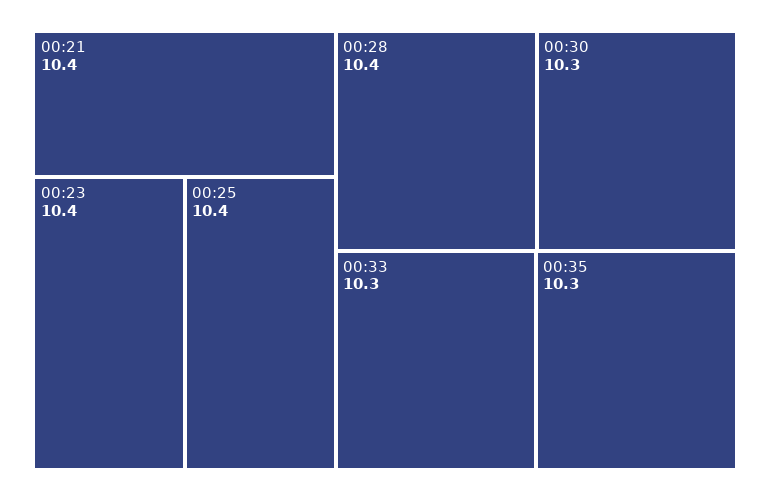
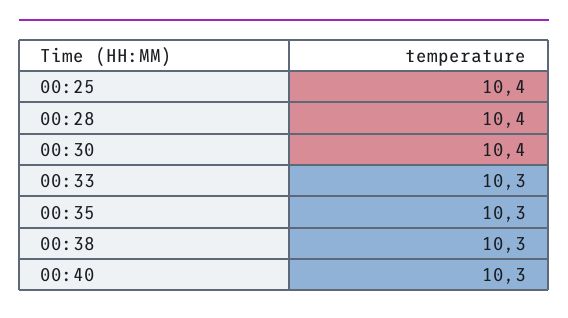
00:21: 10.4 -> none
00:23: 10.4 -> none
00:30: 10.3 -> 10.4
00:38: none -> 10.3
00:40: none -> 10.3

